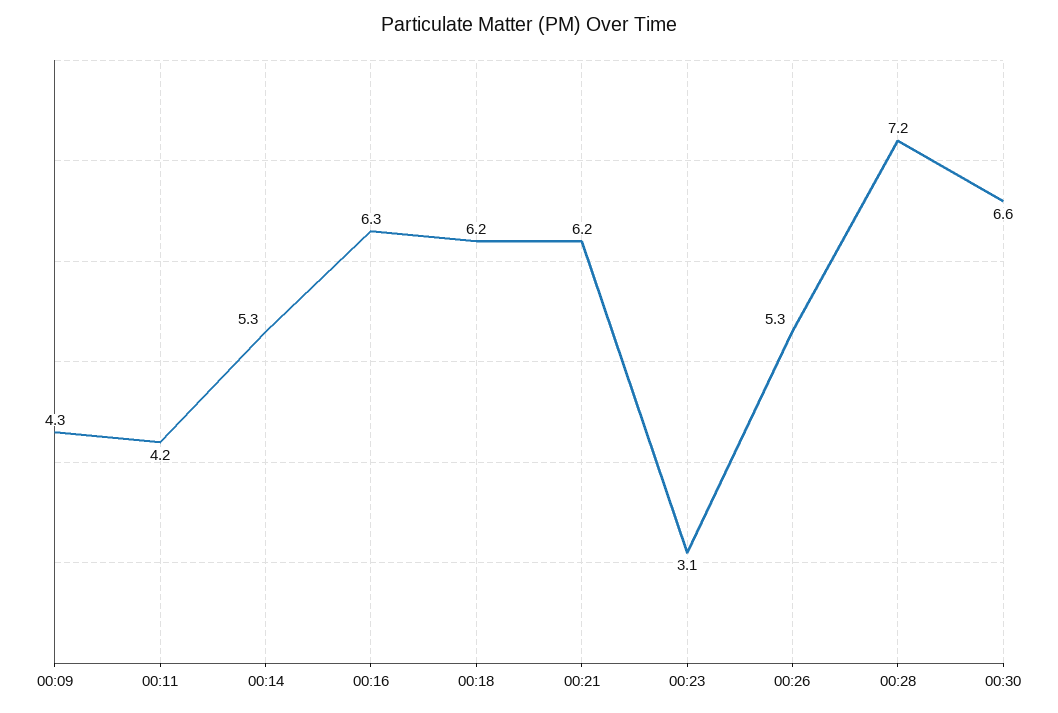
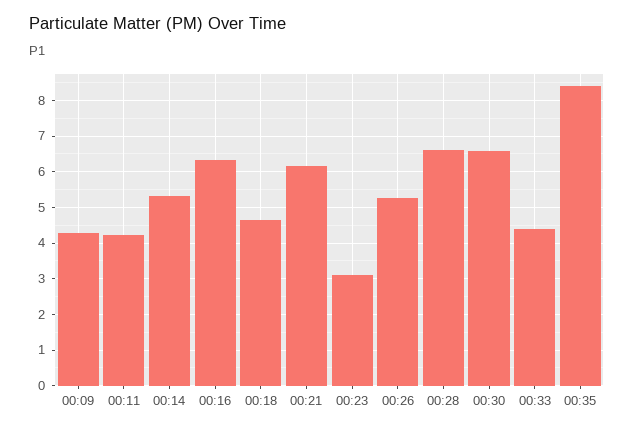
00:18: 6.2 -> 4.6
00:28: 7.2 -> 6.6
00:33: none -> 4.4
00:35: none -> 8.4

